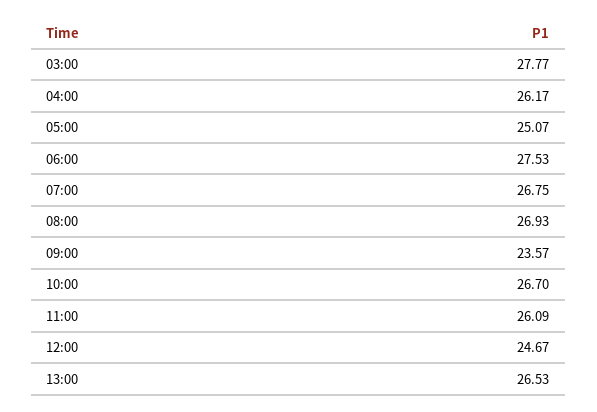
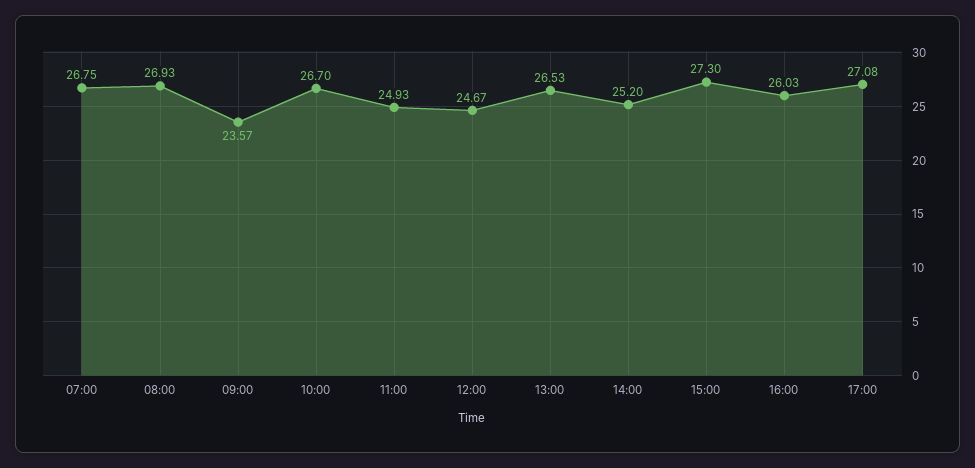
03:00: 27.77 -> none
04:00: 26.17 -> none
05:00: 25.07 -> none
06:00: 27.53 -> none
11:00: 26.09 -> 24.93
14:00: none -> 25.2
15:00: none -> 27.3
16:00: none -> 26.03
17:00: none -> 27.08

